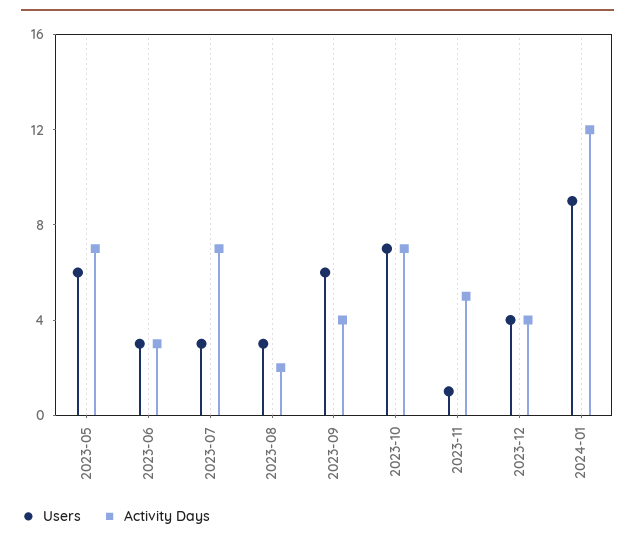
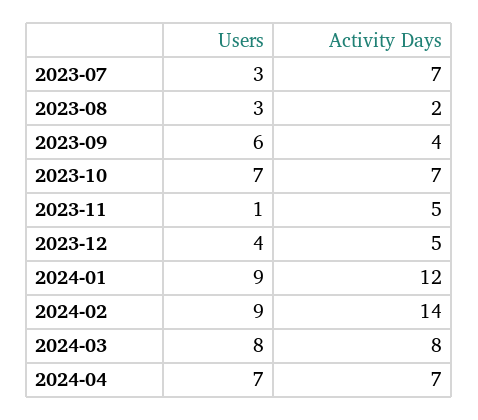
Users, 2023-05: 6 -> none
Activity Days, 2023-05: 7 -> none
Users, 2023-06: 3 -> none
Activity Days, 2023-06: 3 -> none
Activity Days, 2023-12: 4 -> 5
Users, 2024-02: none -> 9
Activity Days, 2024-02: none -> 14
Users, 2024-03: none -> 8
Activity Days, 2024-03: none -> 8
Users, 2024-04: none -> 7
Activity Days, 2024-04: none -> 7

